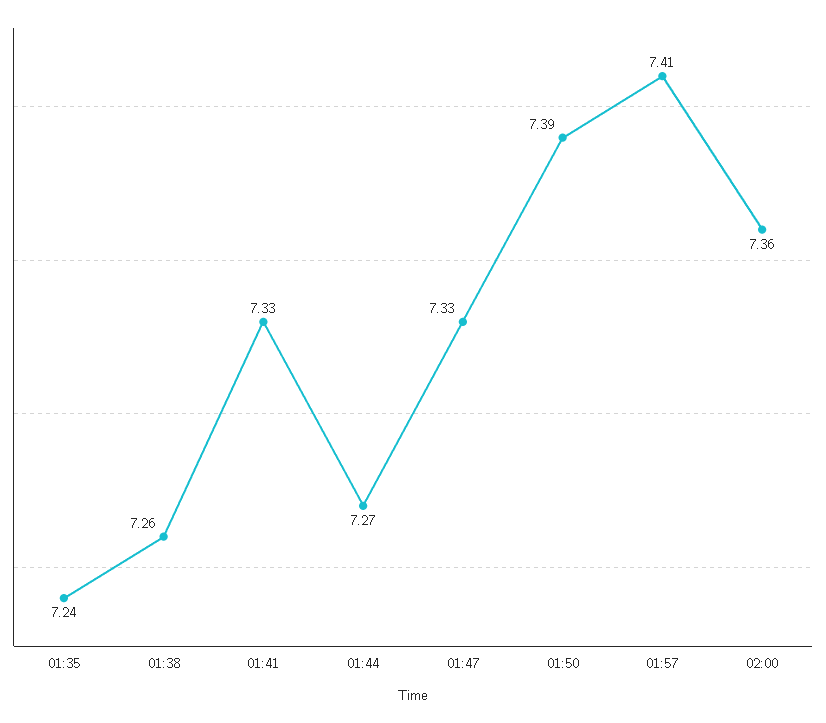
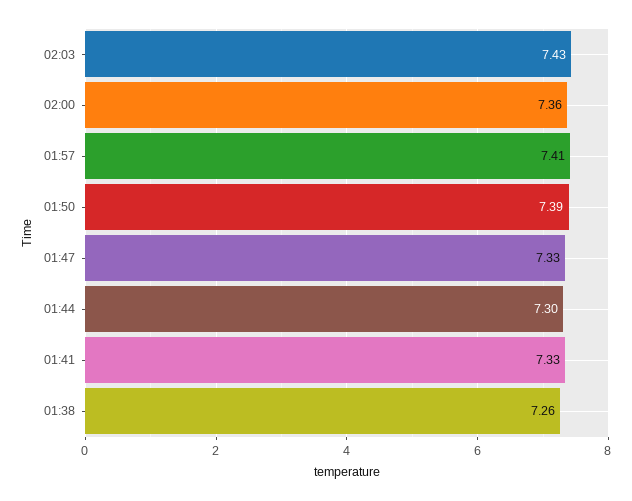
01:35: 7.24 -> none
01:44: 7.27 -> 7.3
02:03: none -> 7.43

